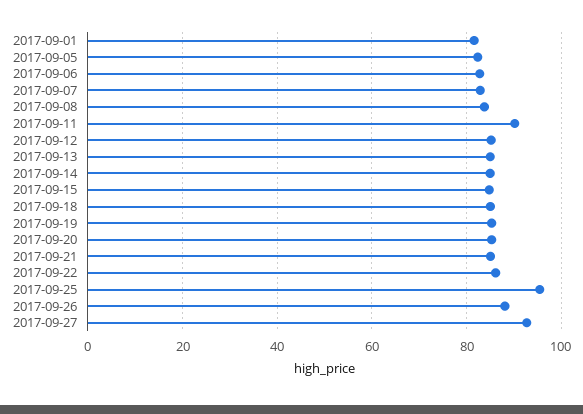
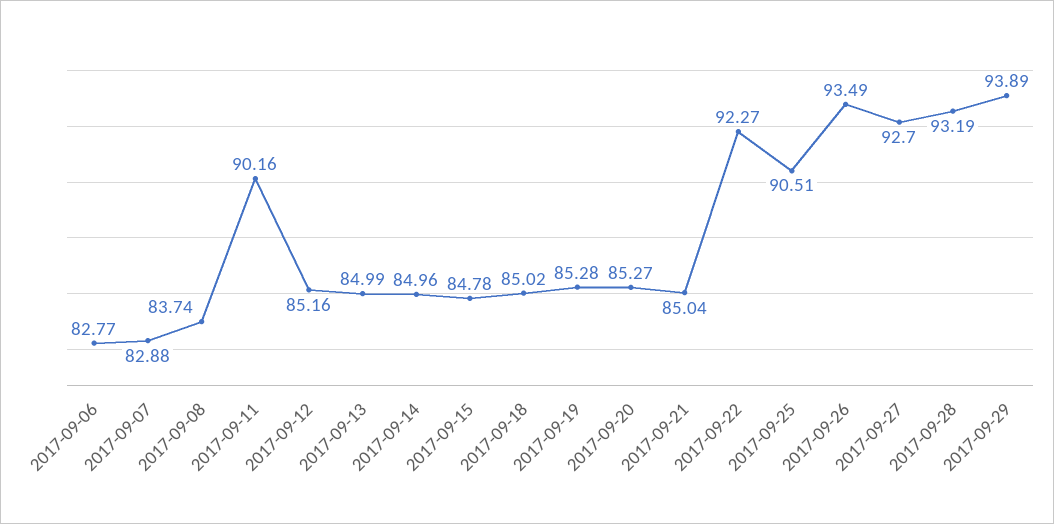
2017-09-01: 82 -> none
2017-09-05: 82 -> none
2017-09-22: 86 -> 92.27
2017-09-25: 96 -> 90.51
2017-09-26: 88 -> 93.49
2017-09-28: none -> 93.19
2017-09-29: none -> 93.89

